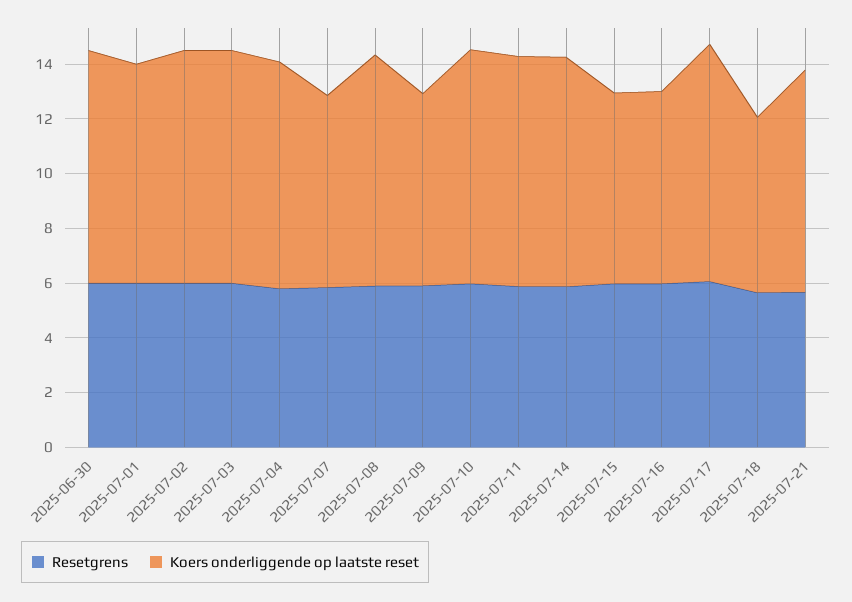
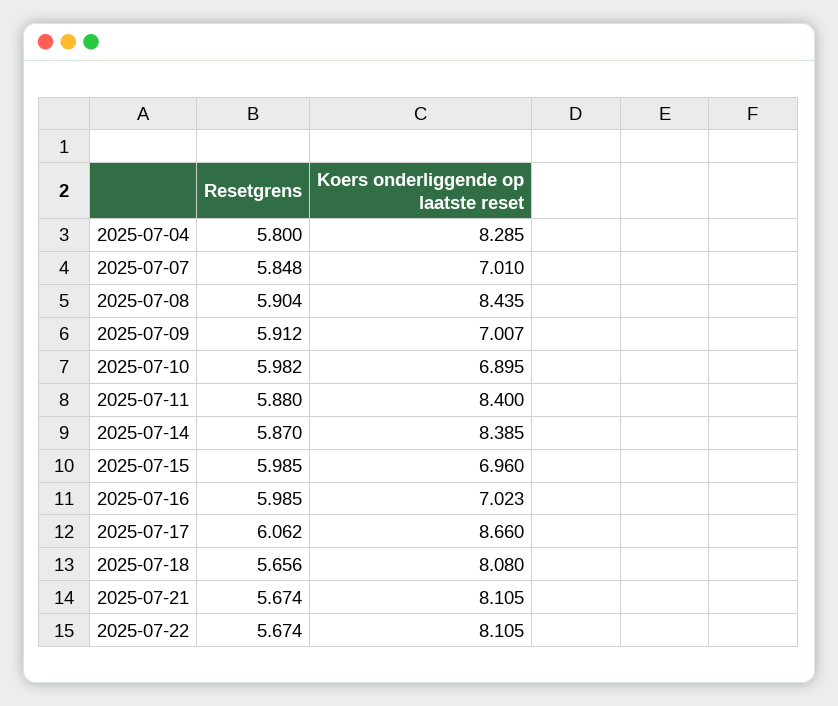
Resetgrens, 2025-06-30: 6 -> none
Koers onderliggende op laatste reset, 2025-06-30: 8.5 -> none
Resetgrens, 2025-07-01: 6 -> none
Koers onderliggende op laatste reset, 2025-07-01: 8 -> none
Resetgrens, 2025-07-02: 6 -> none
Koers onderliggende op laatste reset, 2025-07-02: 8.5 -> none
Resetgrens, 2025-07-03: 6 -> none
Koers onderliggende op laatste reset, 2025-07-03: 8.5 -> none
Koers onderliggende op laatste reset, 2025-07-10: 8.5 -> 6.895
Koers onderliggende op laatste reset, 2025-07-18: 6.5 -> 8.08
Resetgrens, 2025-07-22: none -> 5.674
Koers onderliggende op laatste reset, 2025-07-22: none -> 8.105

